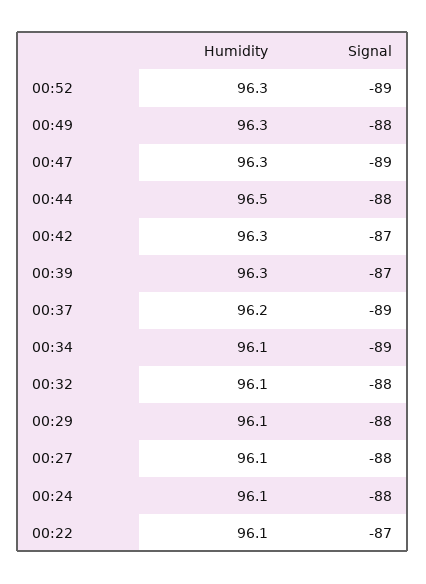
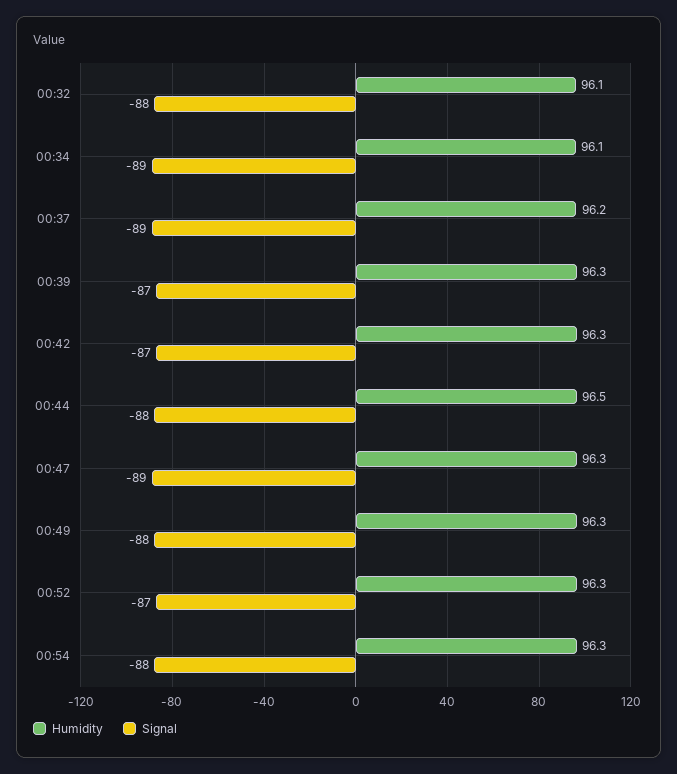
Signal, 00:52: -89 -> -87
Humidity, 00:29: 96.1 -> none
Signal, 00:29: -88 -> none
Humidity, 00:27: 96.1 -> none
Signal, 00:27: -88 -> none
Humidity, 00:24: 96.1 -> none
Signal, 00:24: -88 -> none
Humidity, 00:22: 96.1 -> none
Signal, 00:22: -87 -> none
Humidity, 00:54: none -> 96.3
Signal, 00:54: none -> -88

